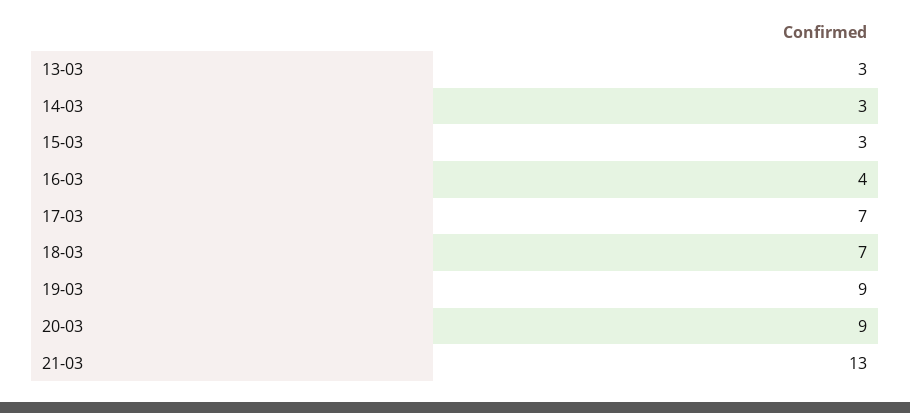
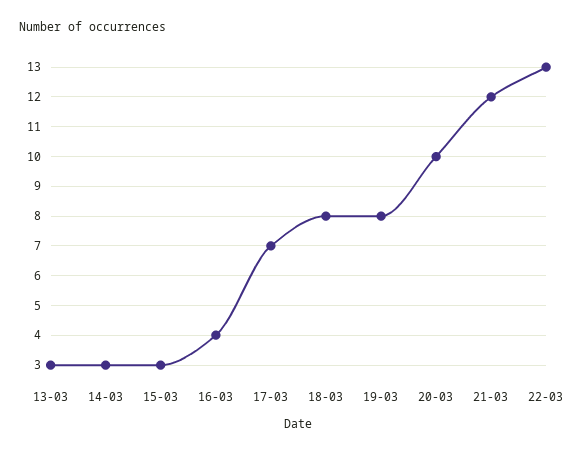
18-03: 7 -> 8
19-03: 9 -> 8
20-03: 9 -> 10
21-03: 13 -> 12
22-03: none -> 13

